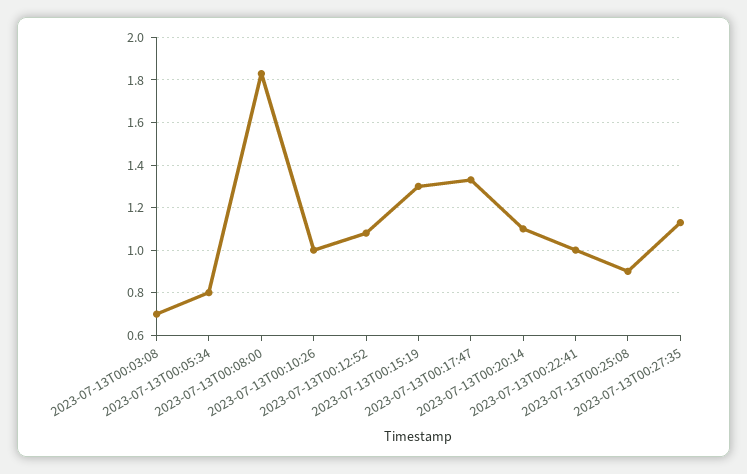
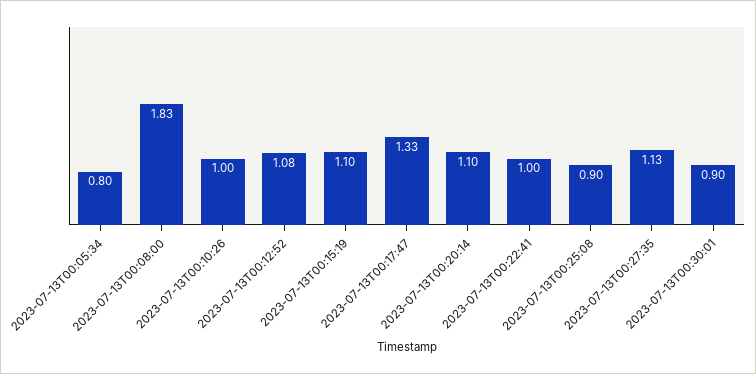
2023-07-13T00:03:08: 0.7 -> none
2023-07-13T00:15:19: 1.3 -> 1.1
2023-07-13T00:30:01: none -> 0.9

